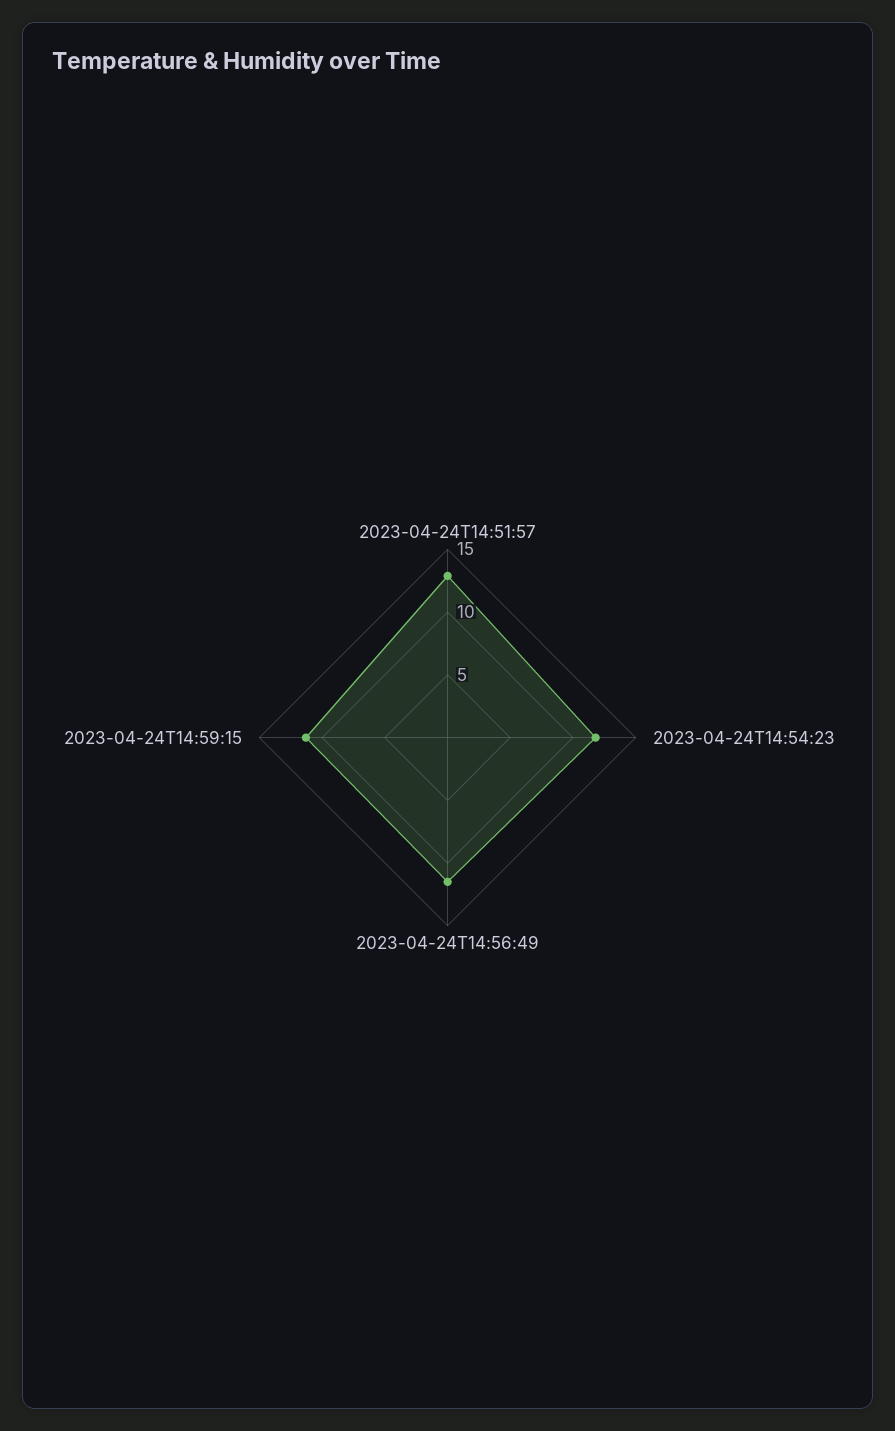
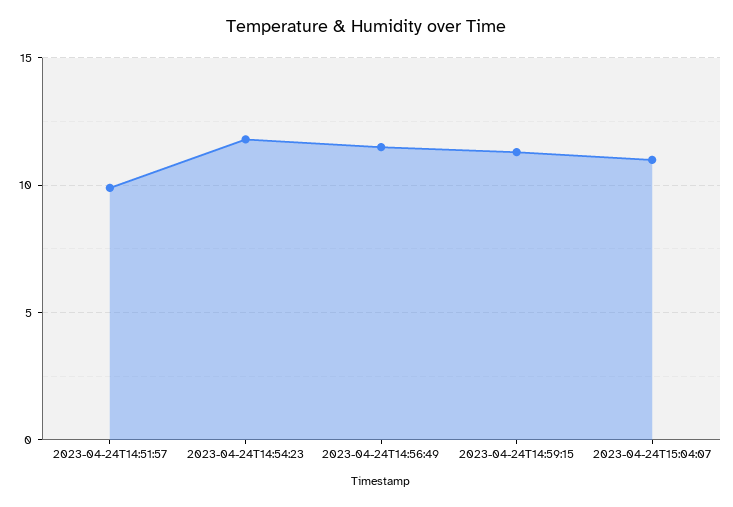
2023-04-24T14:51:57: 13 -> 10
2023-04-24T15:04:07: none -> 11

